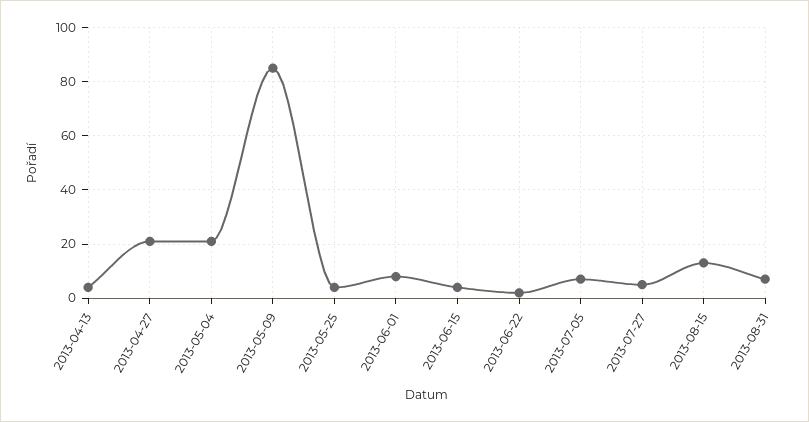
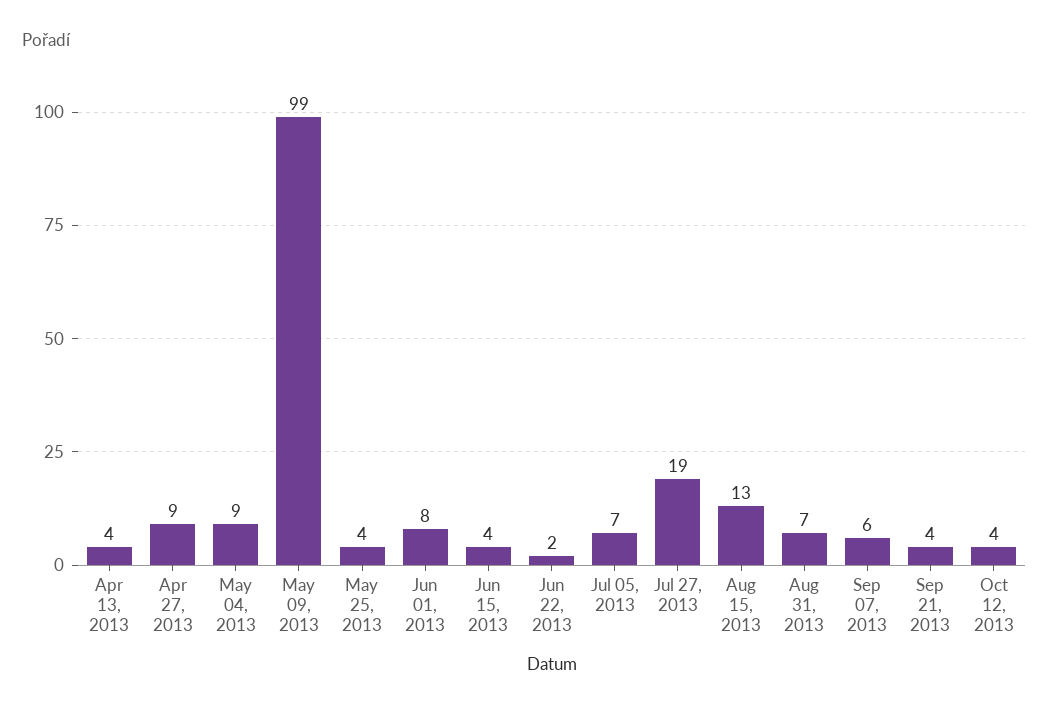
2013-04-27: 20 -> 9
2013-05-04: 20 -> 9
2013-05-09: 85 -> 99
2013-07-27: 5 -> 19
Sep 07, 2013: none -> 6
Sep 21, 2013: none -> 4
Oct 12, 2013: none -> 4

